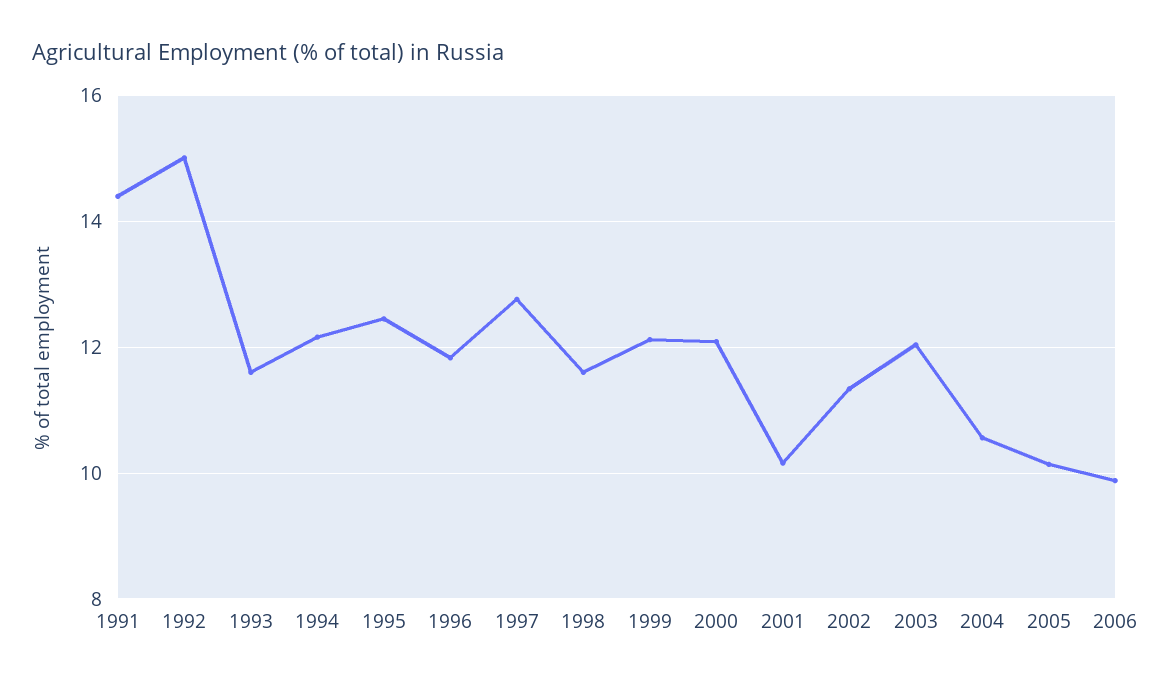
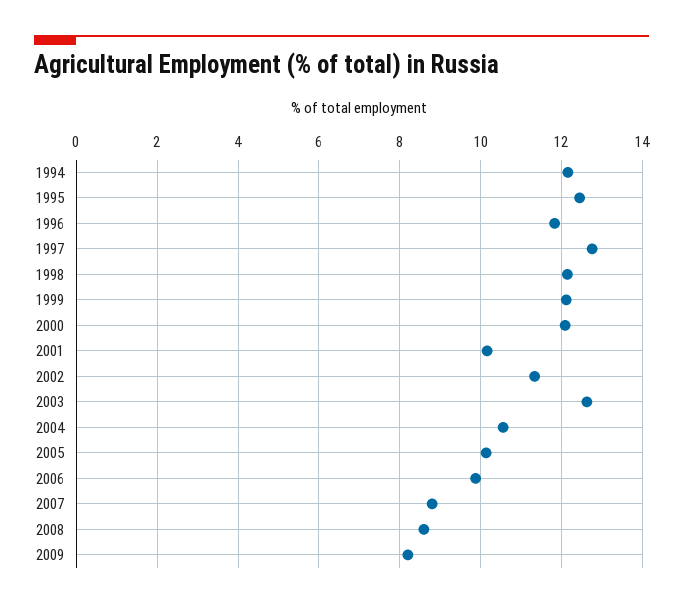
1991: 14.4 -> none
1992: 15 -> none
1993: 11.6 -> none
1998: 11.6 -> 12.2
2003: 12 -> 12.6
2007: none -> 8.8
2008: none -> 8.6
2009: none -> 8.2

